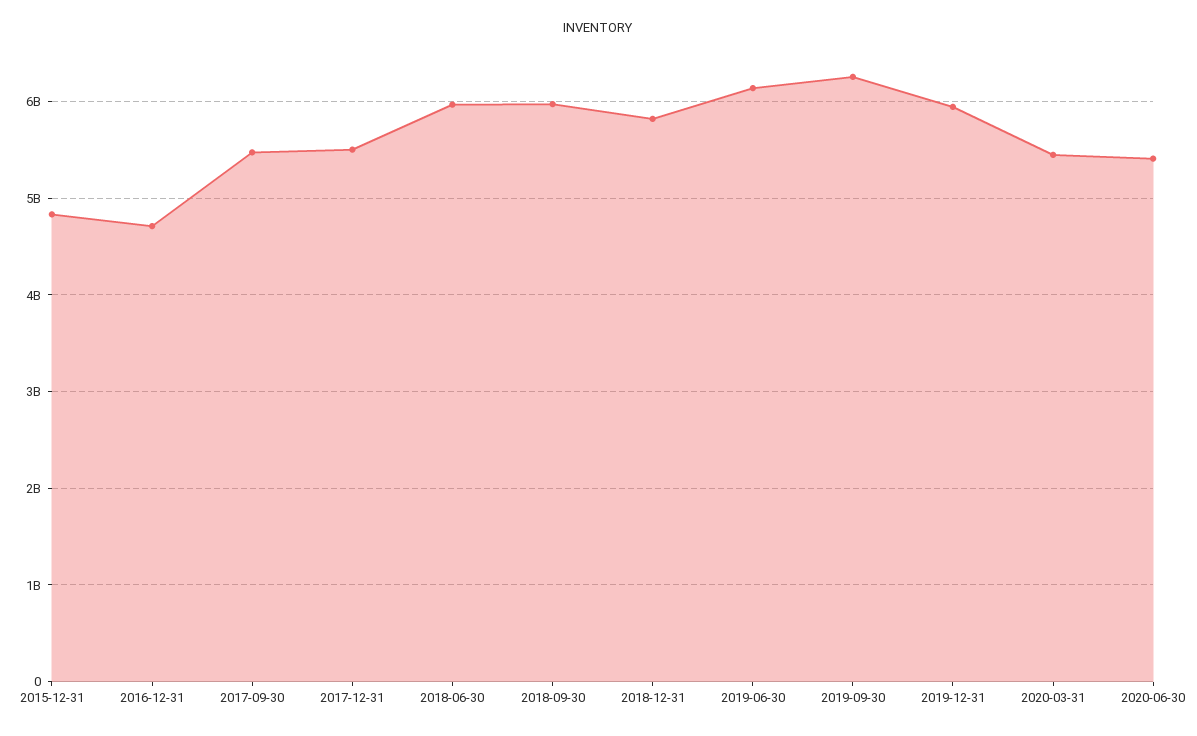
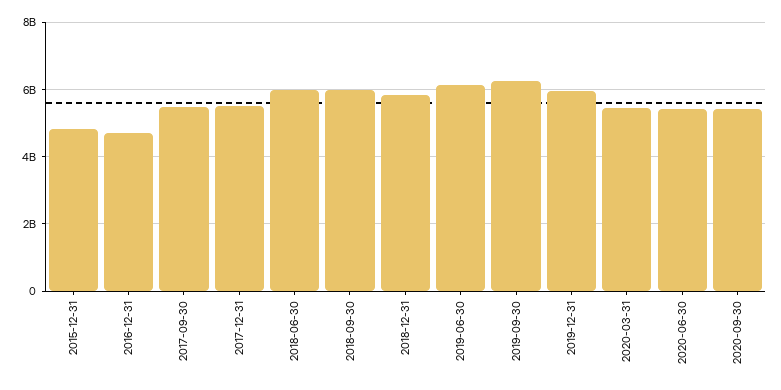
2020-09-30: none -> 5400000000

